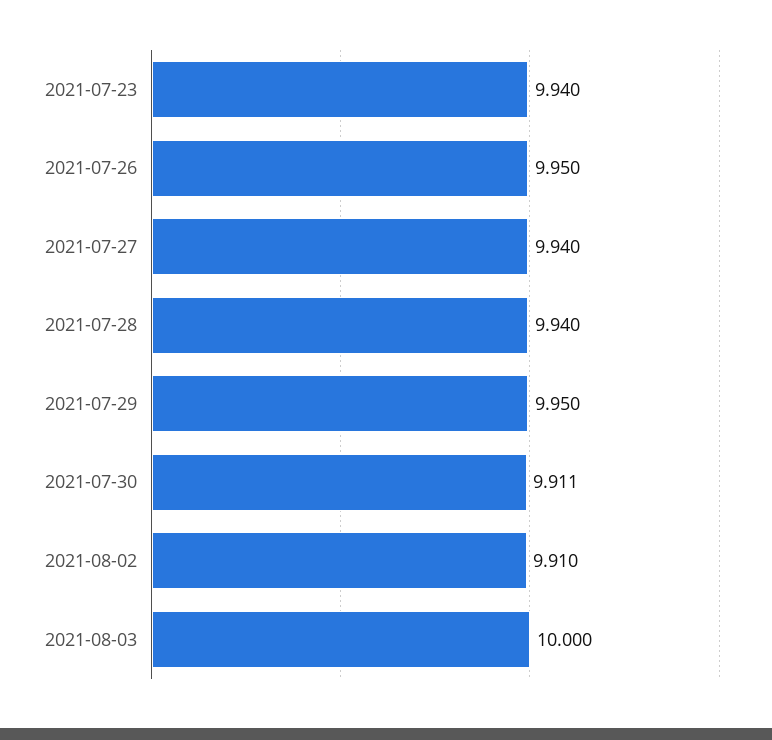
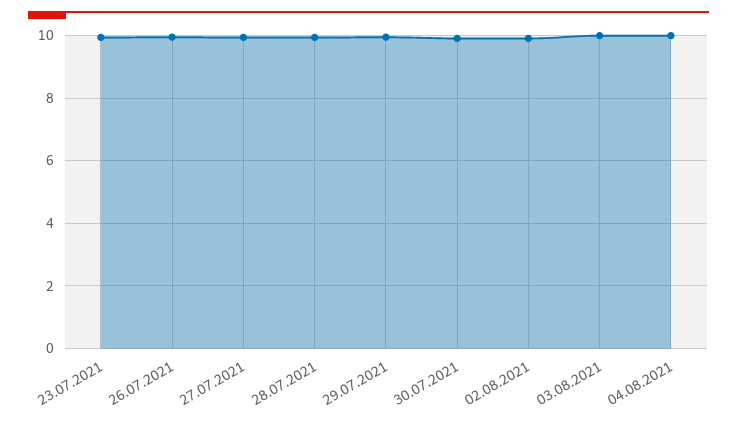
04.08.2021: none -> 10

